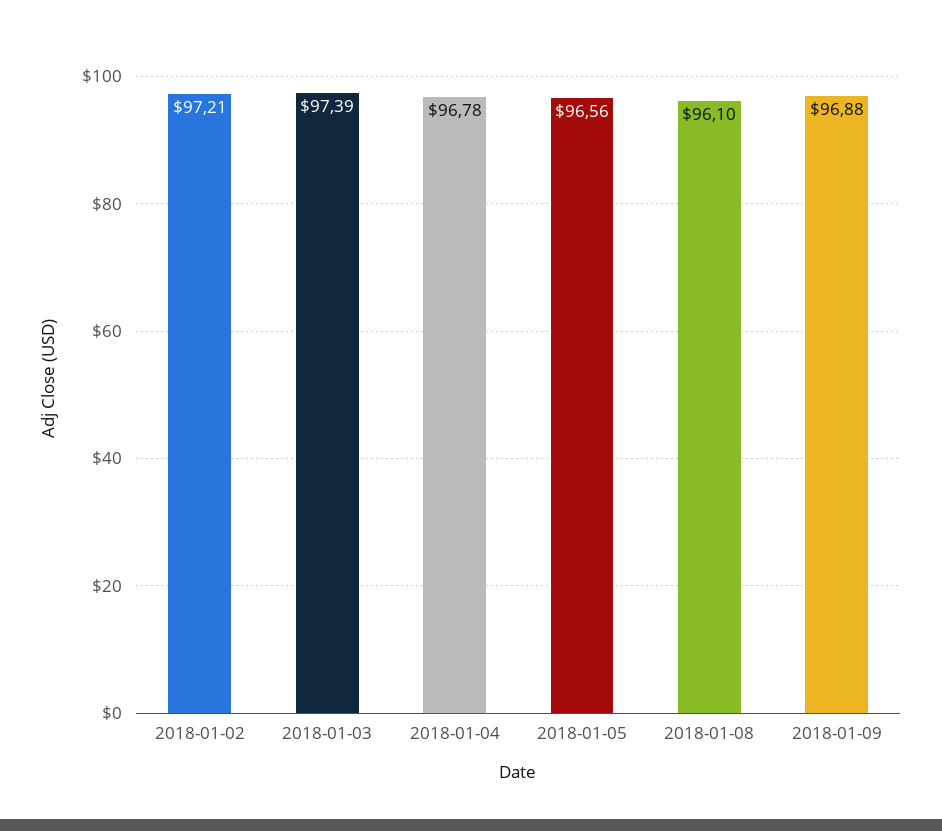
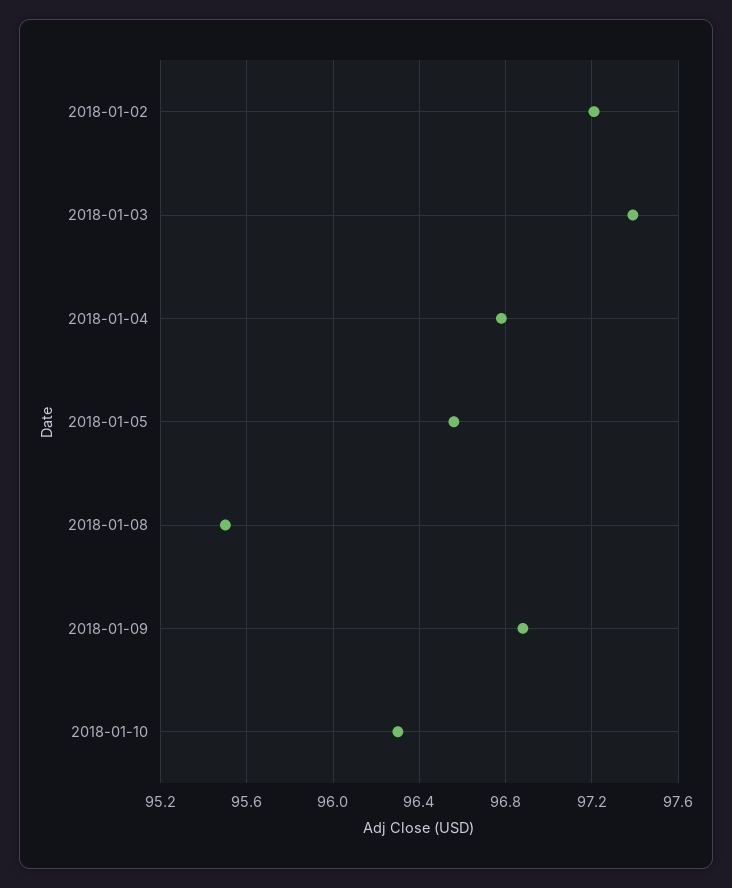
2018-01-08: 96.1 -> 95.5
2018-01-10: none -> 96.3

